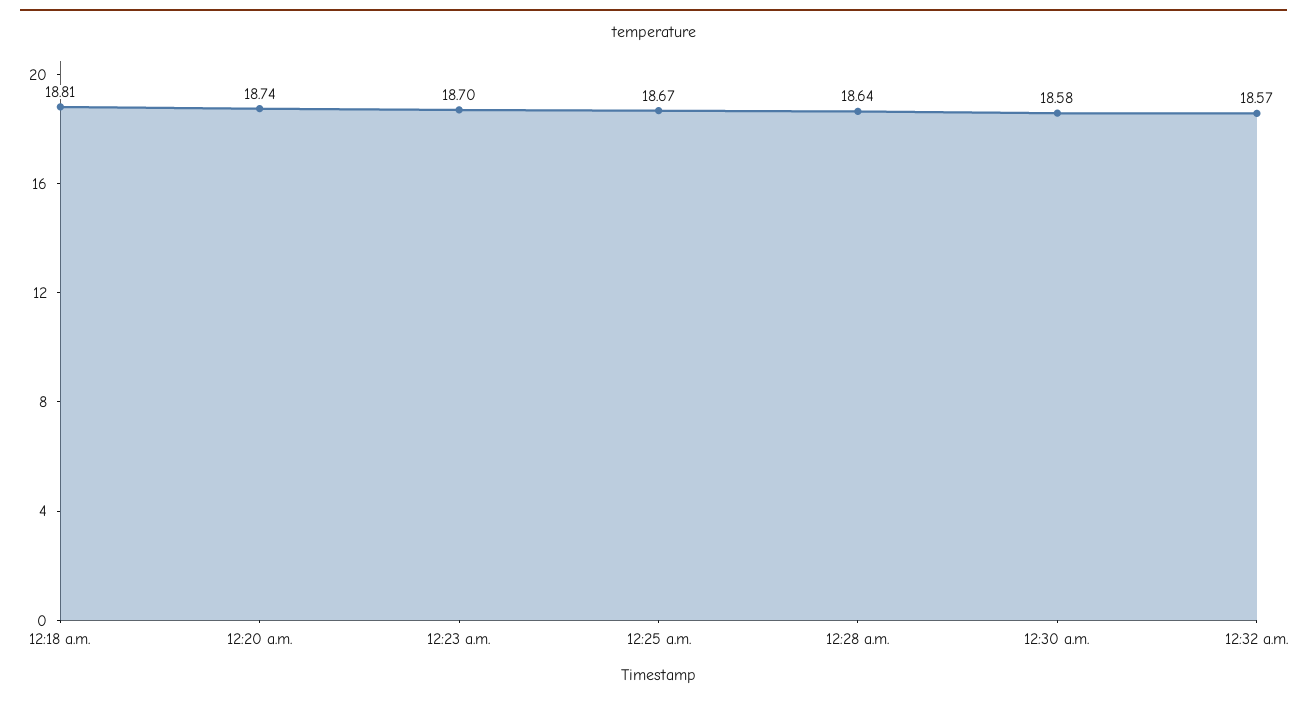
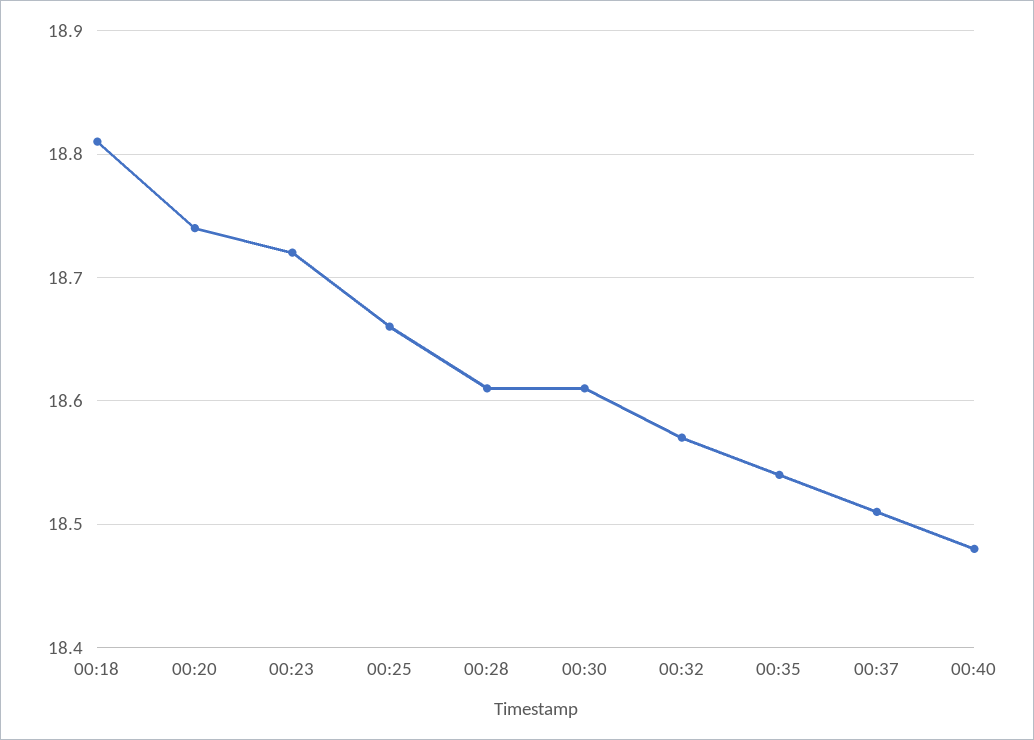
12:23 a.m.: 18.7 -> 18.72
12:25 a.m.: 18.67 -> 18.66
12:28 a.m.: 18.64 -> 18.61
12:30 a.m.: 18.58 -> 18.61
00:35: none -> 18.54
00:37: none -> 18.51
00:40: none -> 18.48

